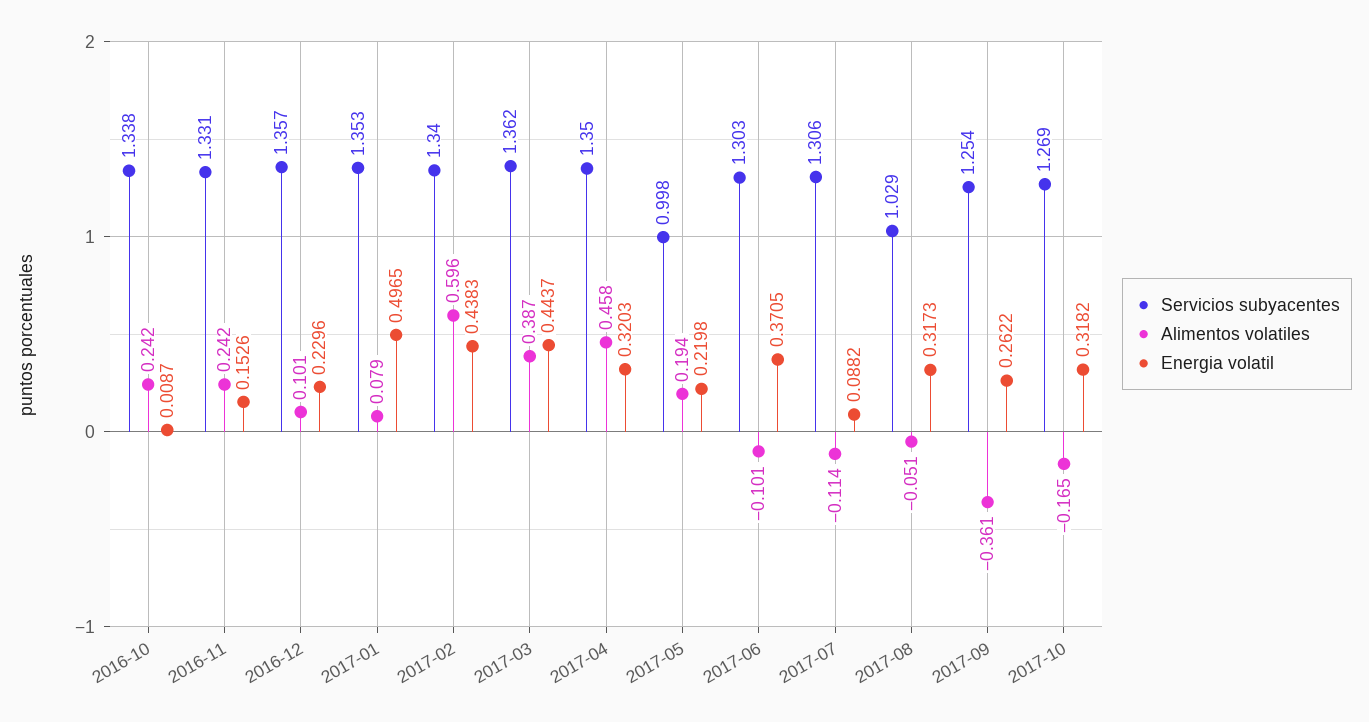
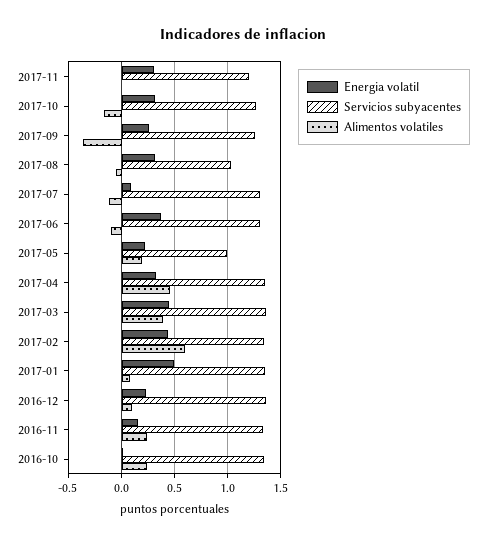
Energia volatil, 2017-11: none -> 0.3
Servicios subyacentes, 2017-11: none -> 1.2
Alimentos volatiles, 2017-11: none -> 0

